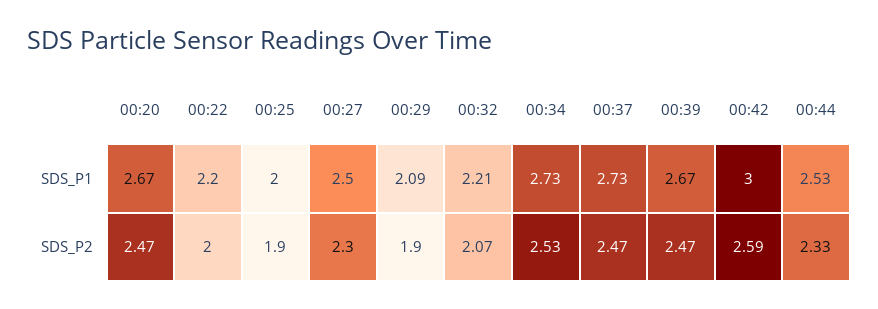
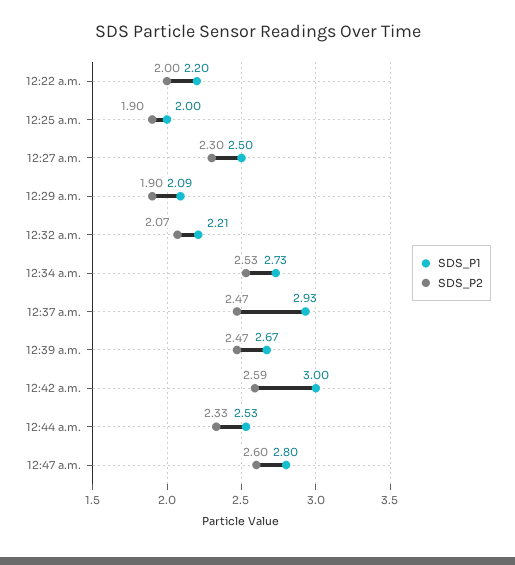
SDS_P1, 00:20: 2.67 -> none
SDS_P1, 00:37: 2.73 -> 2.93
SDS_P2, 00:20: 2.47 -> none
SDS_P1, 12:47 a.m.: none -> 2.8
SDS_P2, 12:47 a.m.: none -> 2.6

